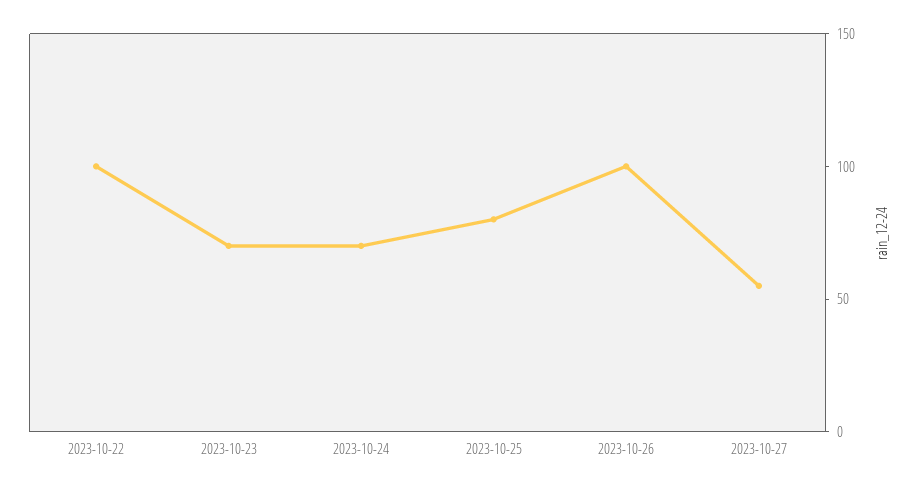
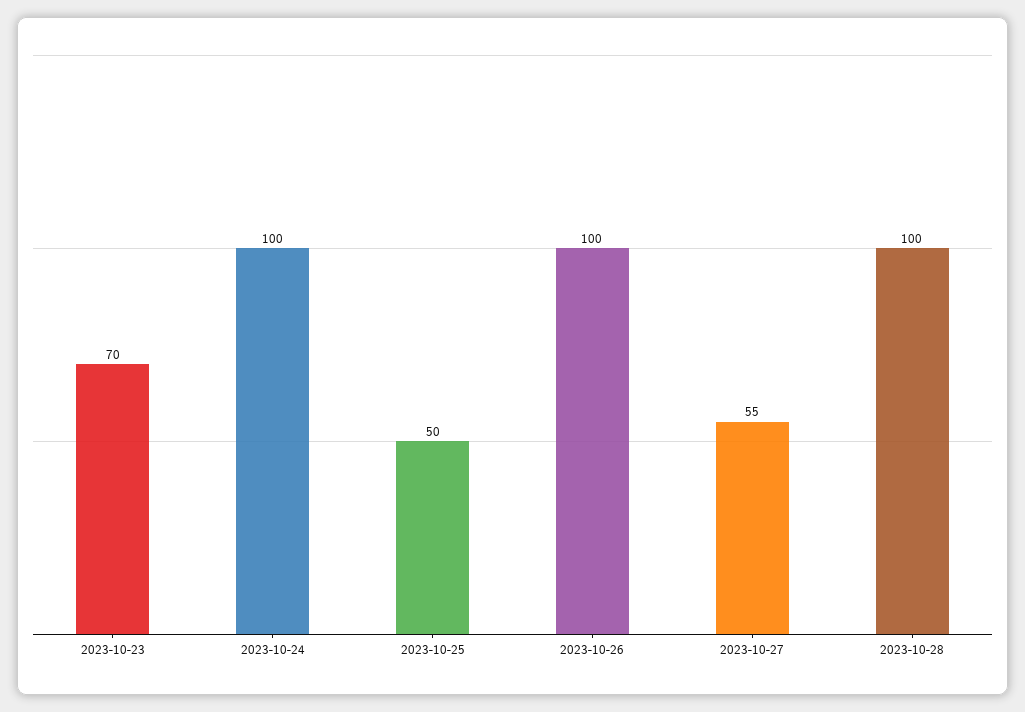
2023-10-22: 100 -> none
2023-10-24: 70 -> 100
2023-10-25: 80 -> 50
2023-10-28: none -> 100

